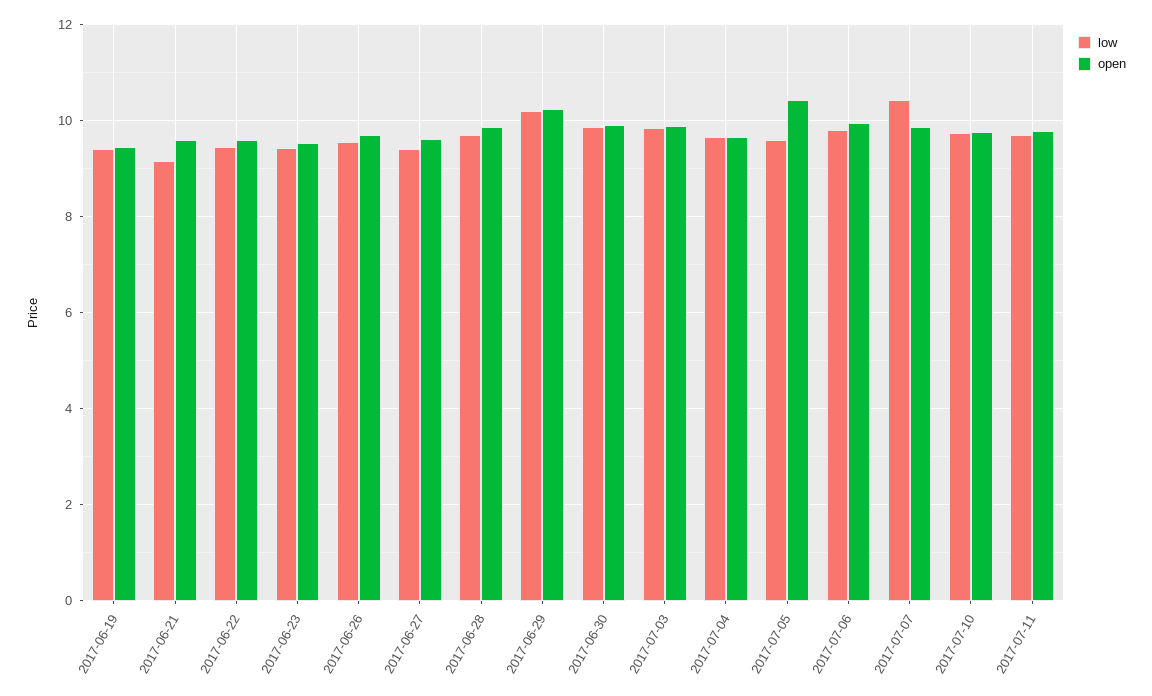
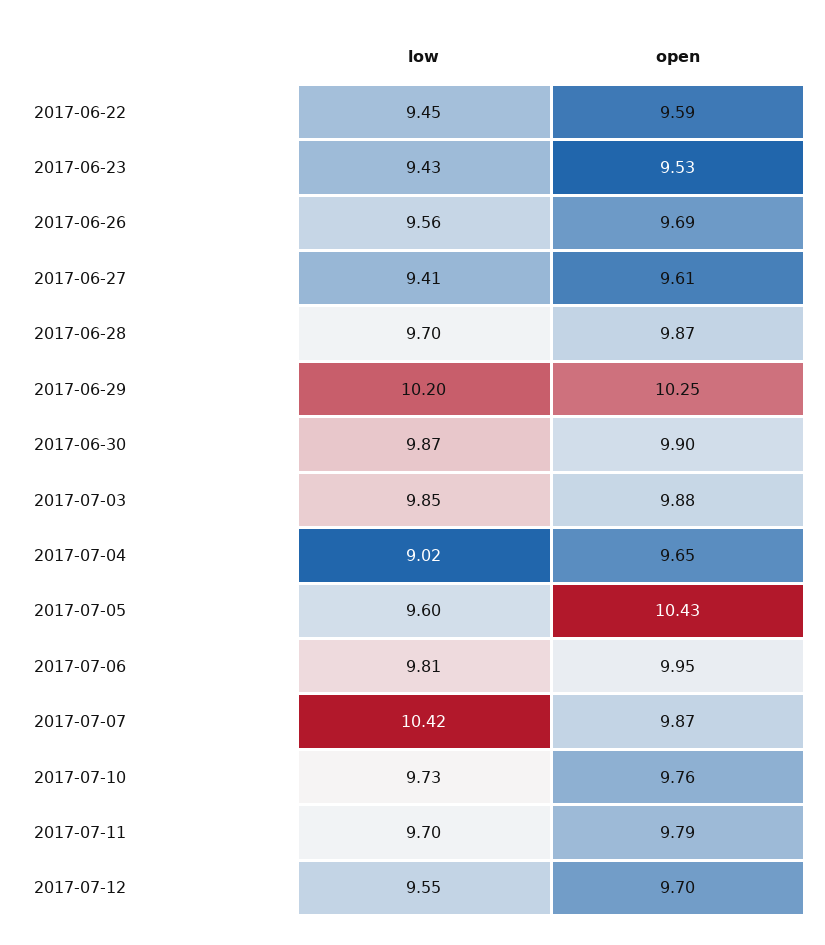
low, 2017-06-19: 9.4 -> none
open, 2017-06-19: 9.4 -> none
low, 2017-06-21: 9.2 -> none
open, 2017-06-21: 9.6 -> none
low, 2017-07-04: 9.6 -> 9.02
low, 2017-07-12: none -> 9.55
open, 2017-07-12: none -> 9.7

